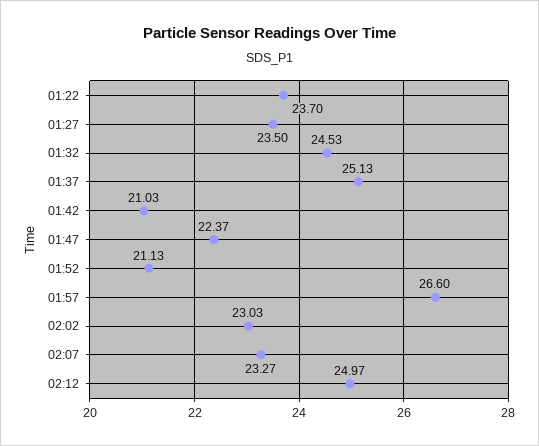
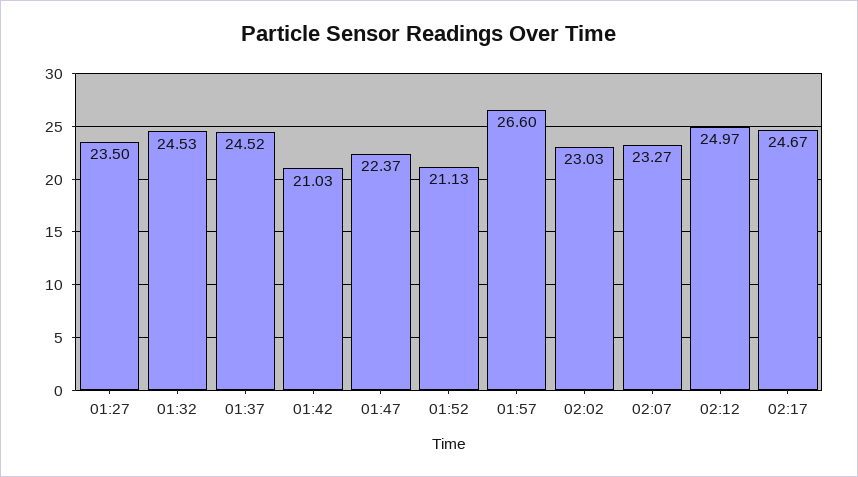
01:22: 23.7 -> none
01:37: 25.13 -> 24.52
02:17: none -> 24.67

